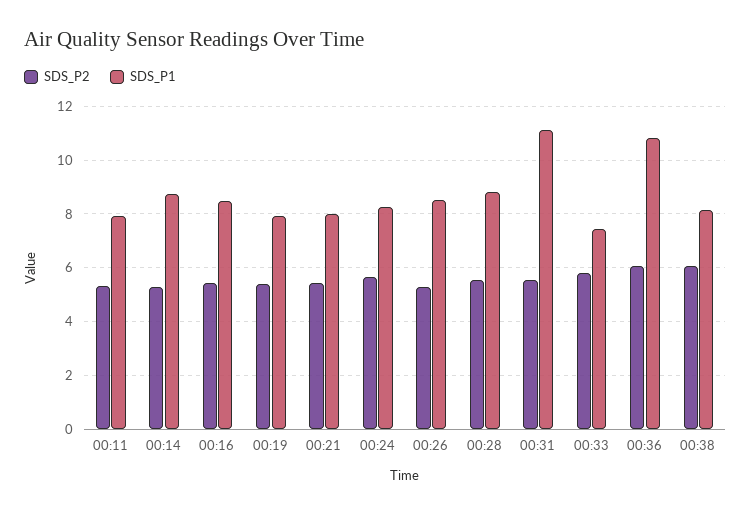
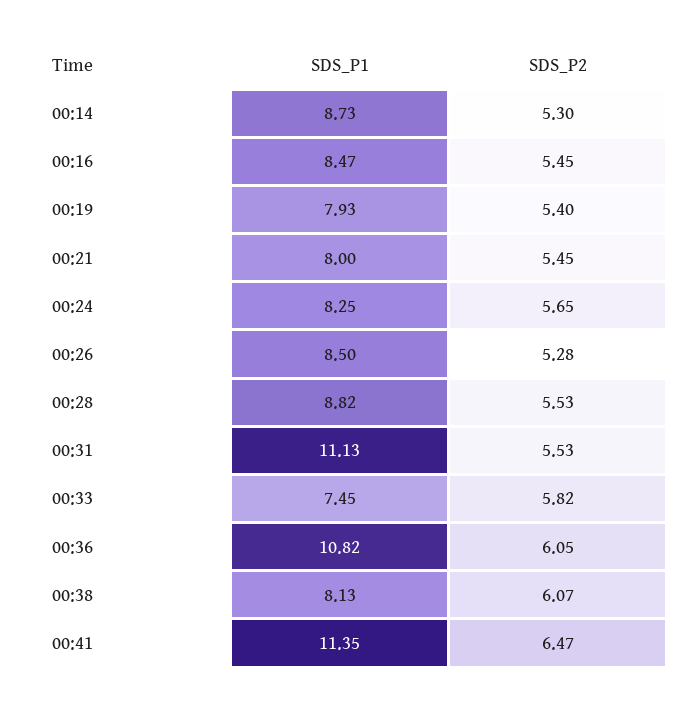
SDS_P2, 00:11: 5.25 -> none
SDS_P1, 00:11: 8 -> none
SDS_P1, 00:41: none -> 11.35
SDS_P2, 00:41: none -> 6.47

